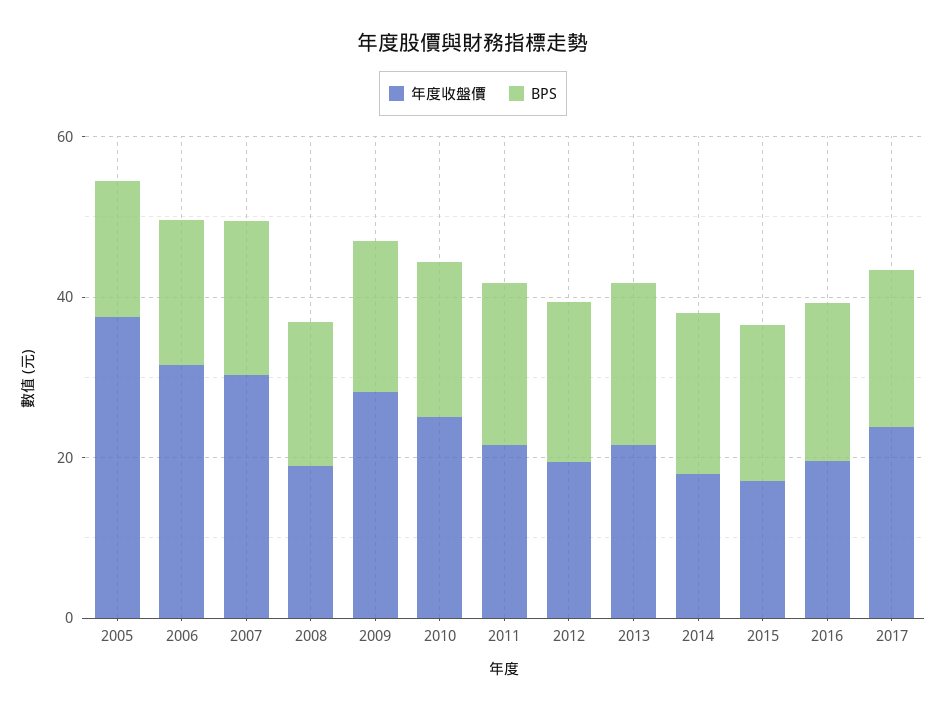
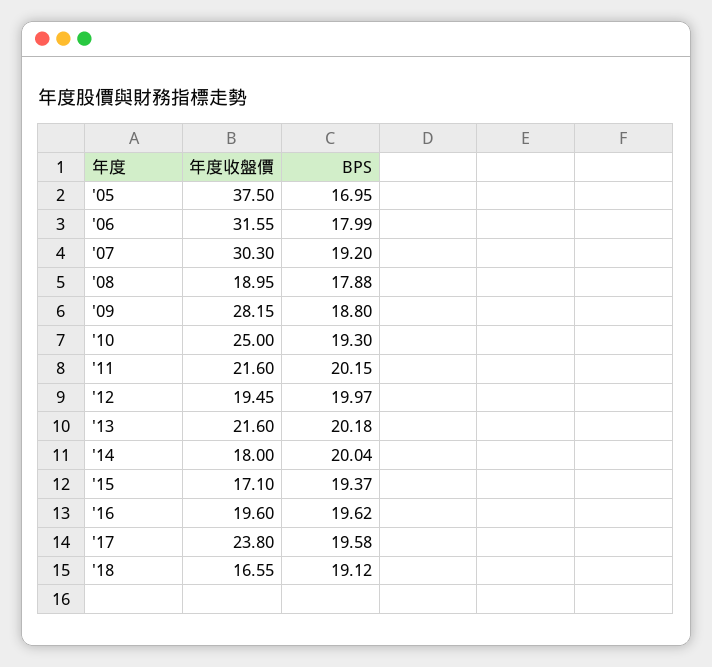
年度收盤價, '18: none -> 16.55
BPS, '18: none -> 19.12

